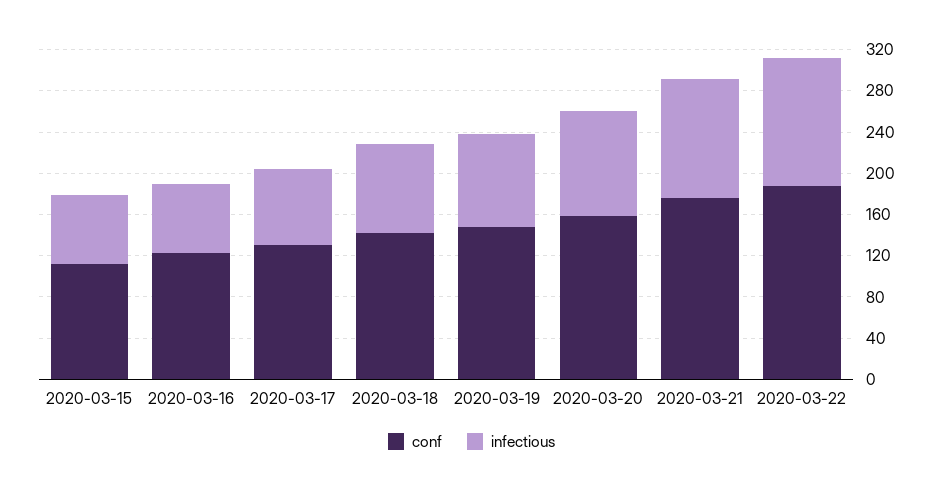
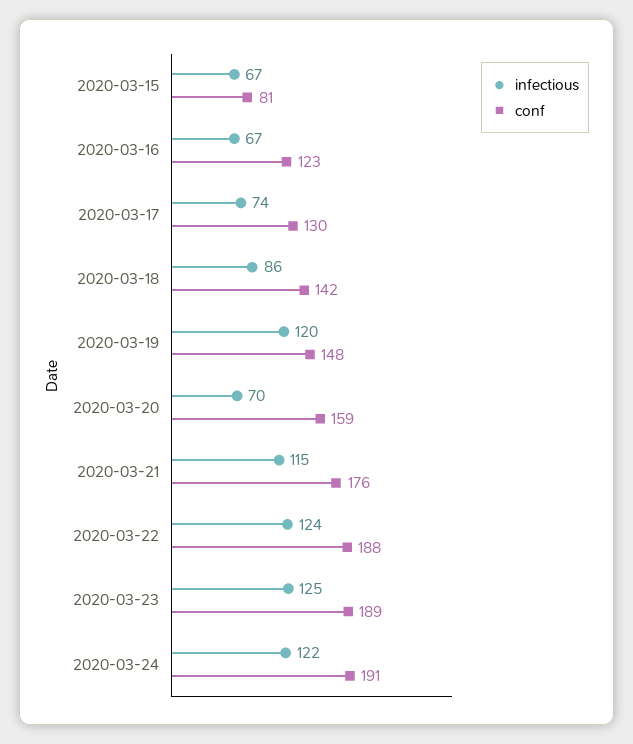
conf, 2020-03-15: 110 -> 81
infectious, 2020-03-19: 90 -> 120
infectious, 2020-03-20: 100 -> 70
infectious, 2020-03-23: none -> 125
conf, 2020-03-23: none -> 189
infectious, 2020-03-24: none -> 122
conf, 2020-03-24: none -> 191

